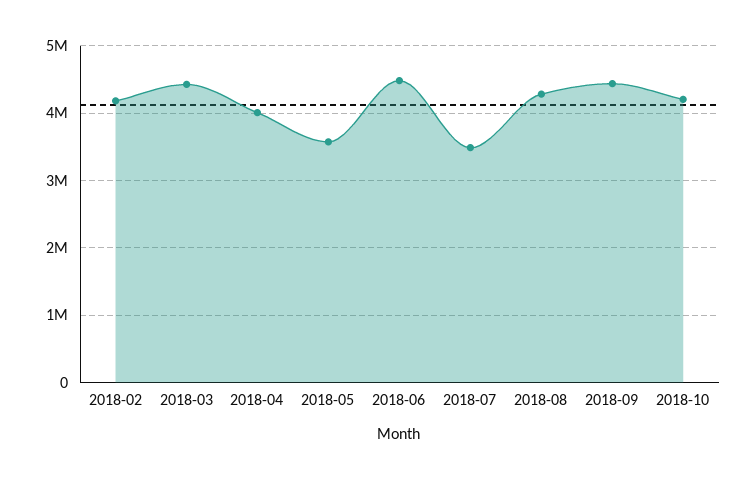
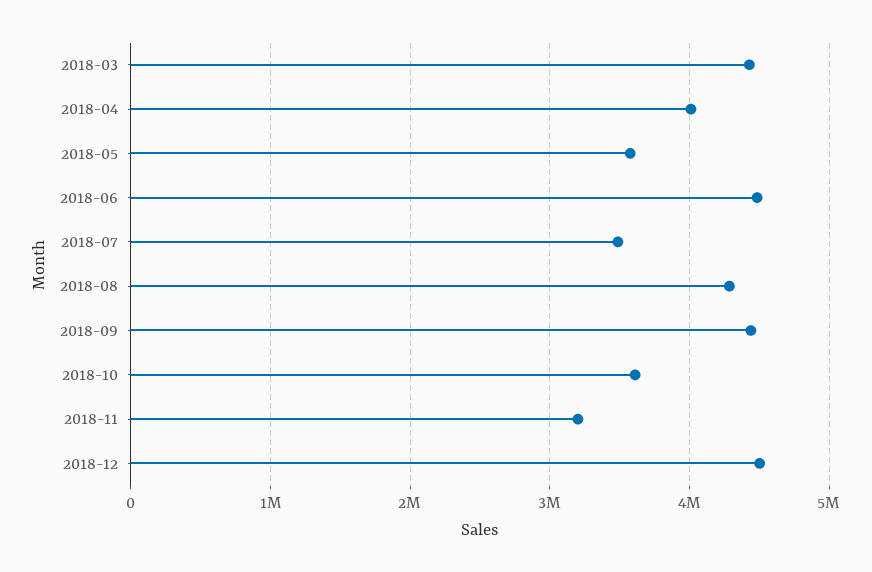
2018-02: 4200000 -> none
2018-10: 4200000 -> 3600000
2018-11: none -> 3200000
2018-12: none -> 4500000

